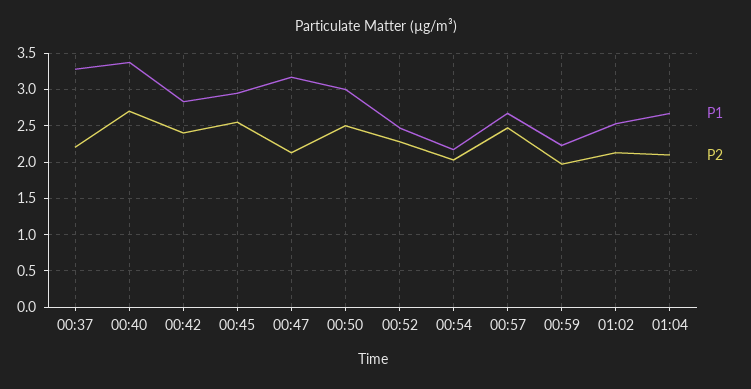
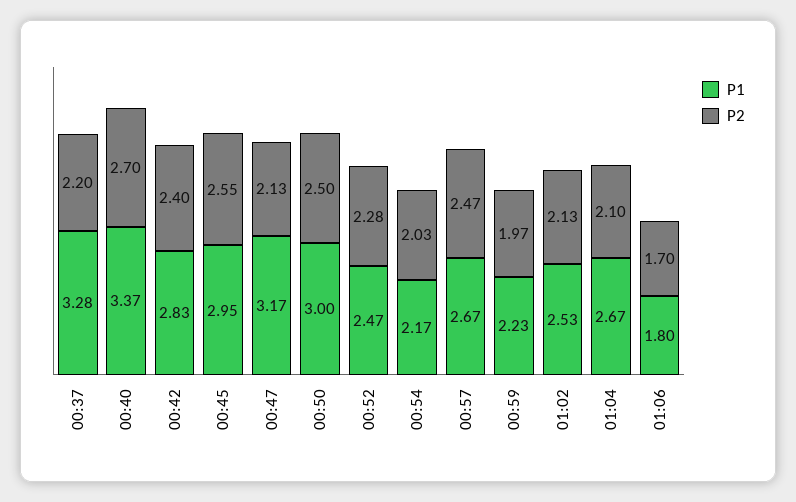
P1, 01:06: none -> 1.8
P2, 01:06: none -> 1.7

